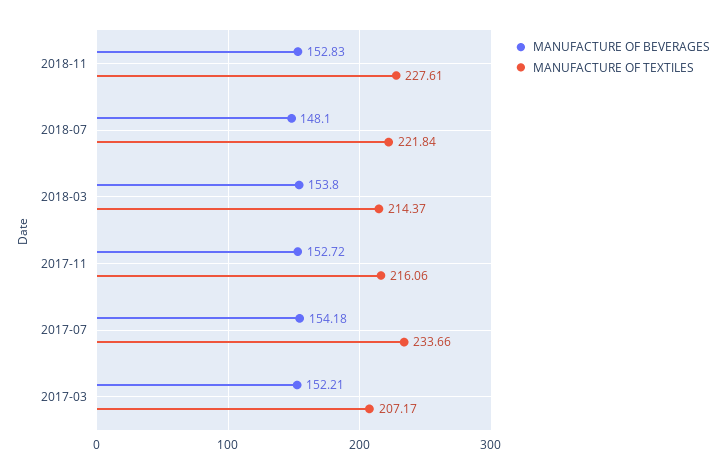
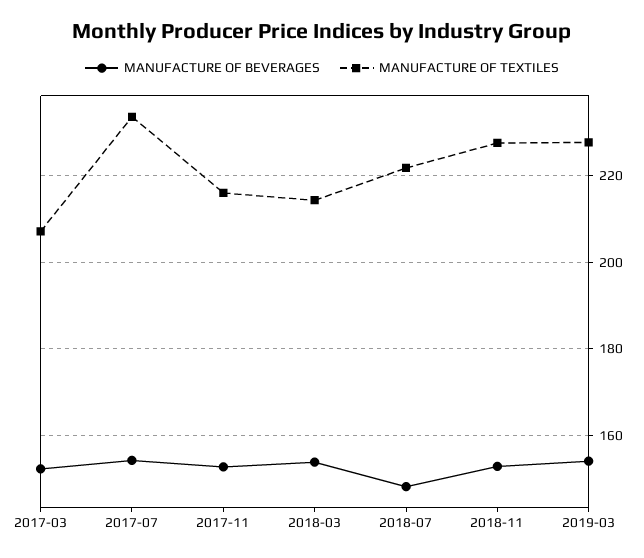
MANUFACTURE OF BEVERAGES, 2019-03: none -> 154
MANUFACTURE OF TEXTILES, 2019-03: none -> 228

